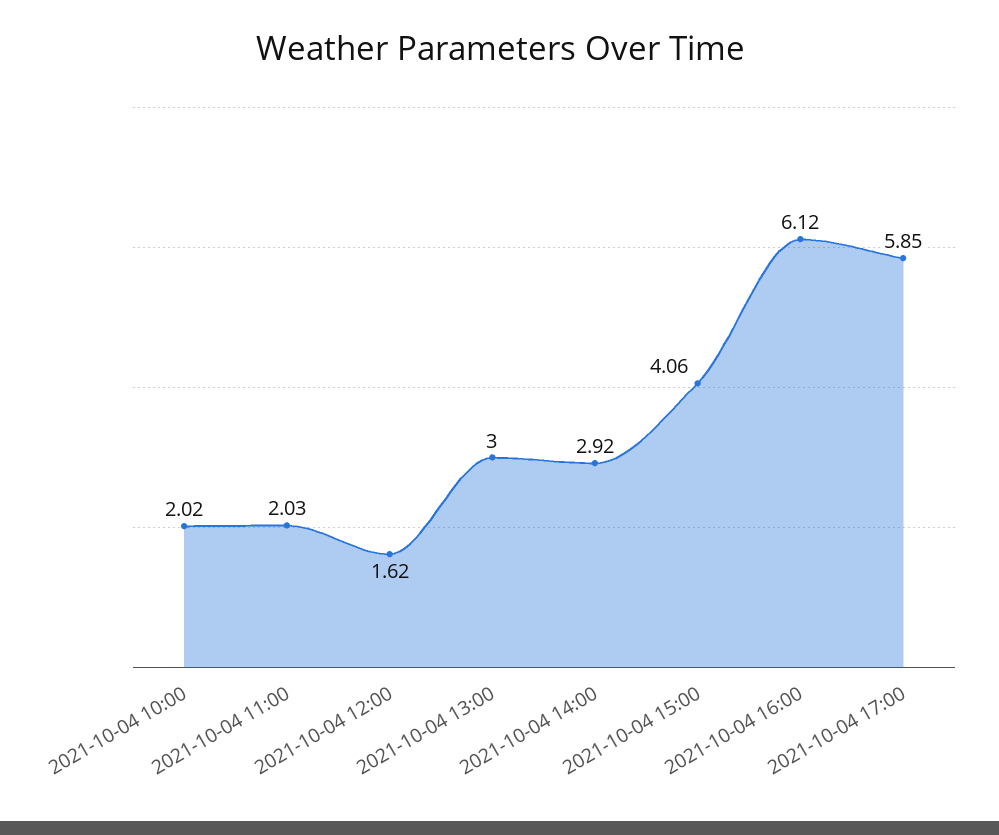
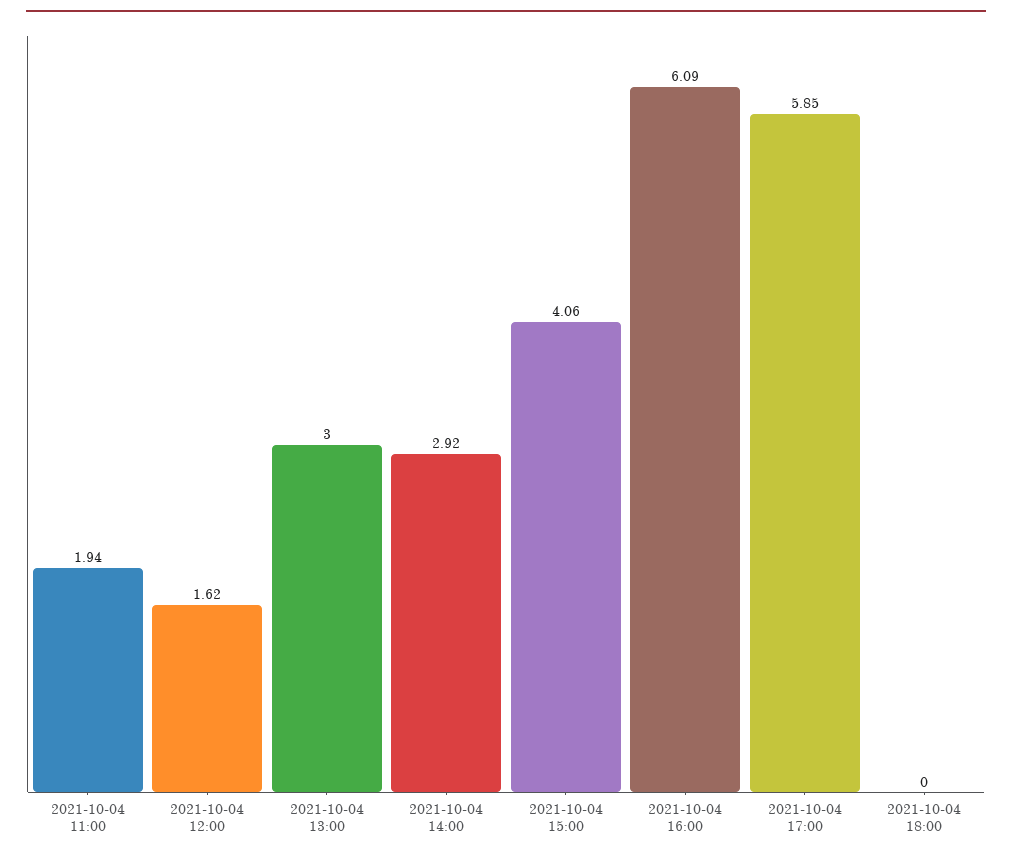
2021-10-04 10:00: 2.02 -> none
2021-10-04 11:00: 2.03 -> 1.94
2021-10-04 16:00: 6.12 -> 6.09
2021-10-04 18:00: none -> 0

